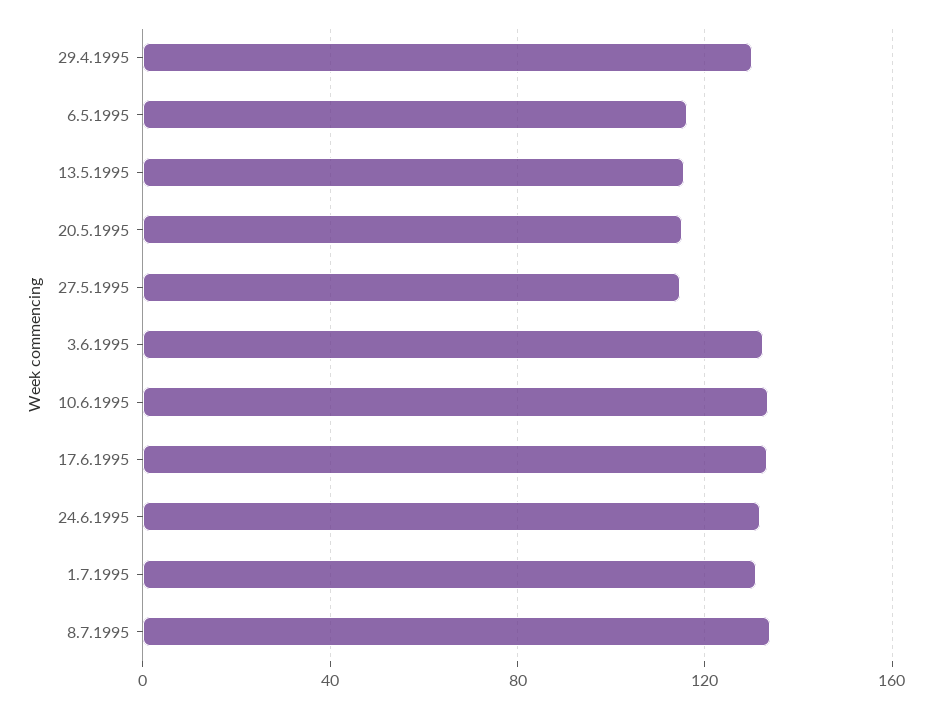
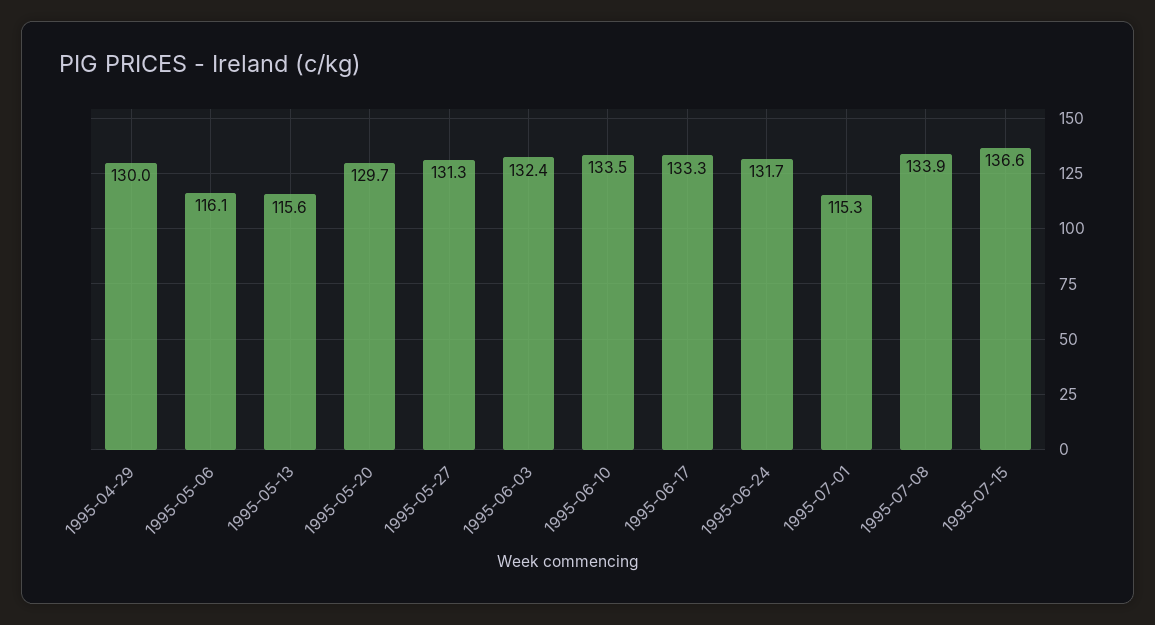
20.5.1995: 115 -> 129.7
27.5.1995: 115 -> 131.3
1.7.1995: 130 -> 115.3
1995-07-15: none -> 136.6

